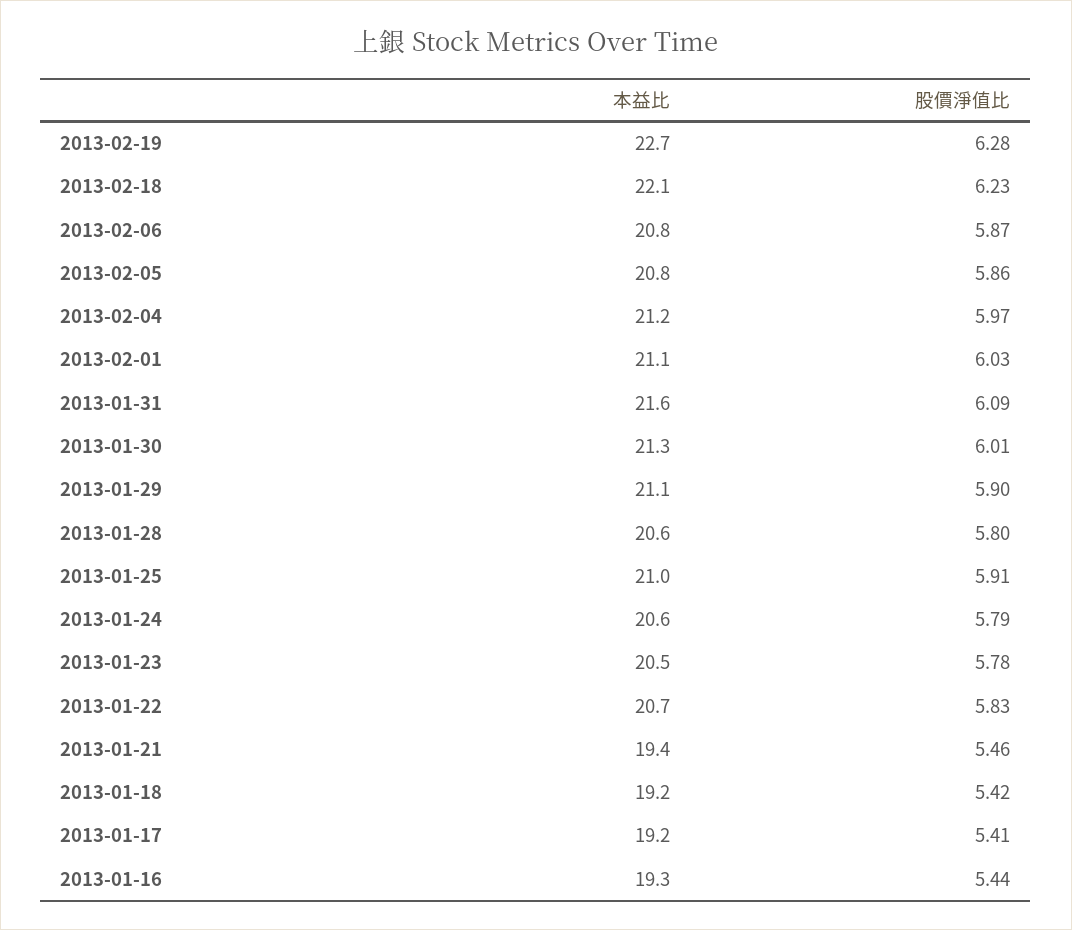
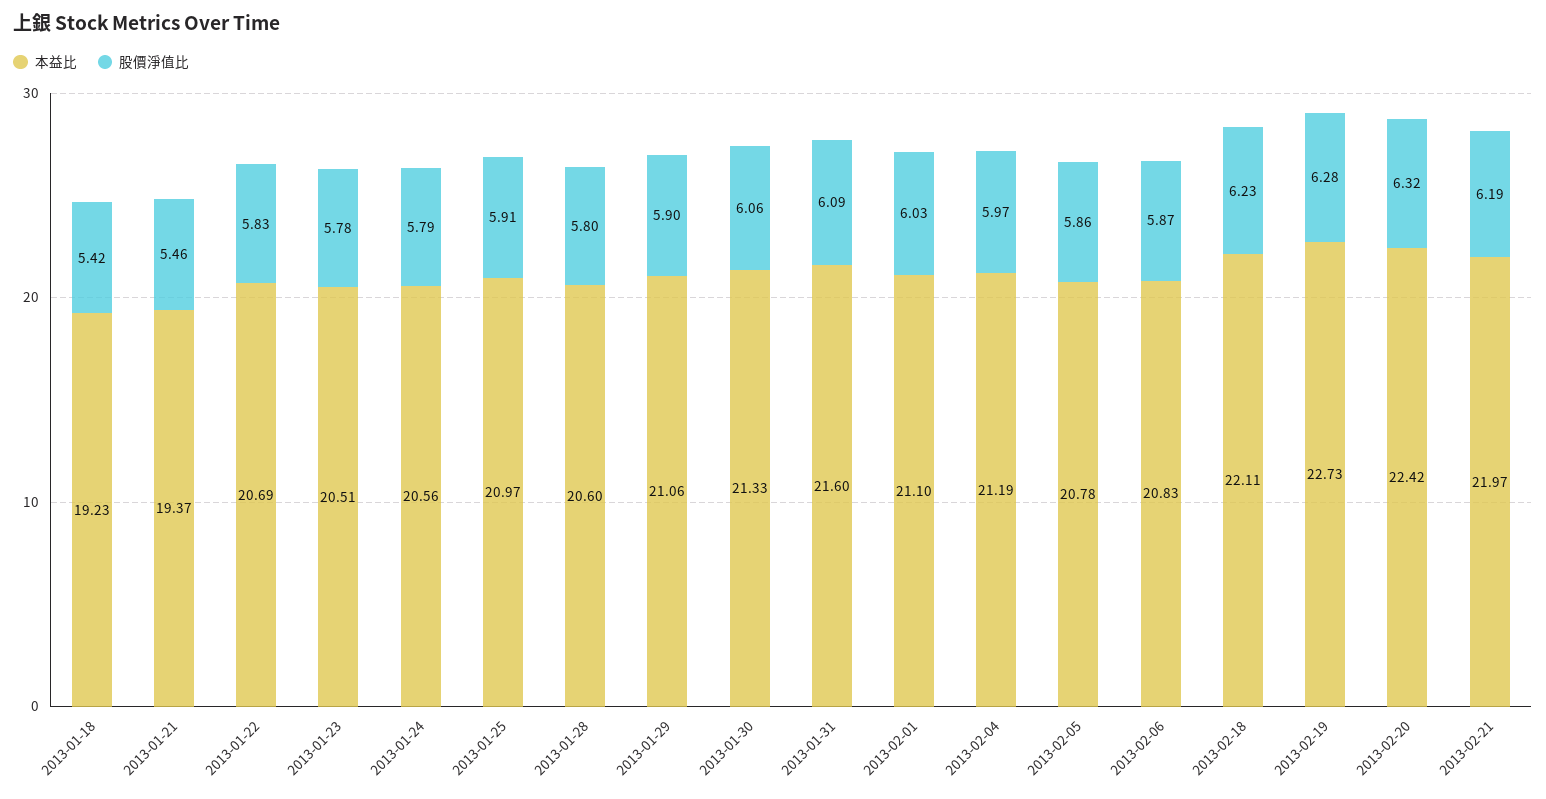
股價淨值比, 2013-01-30: 6.01 -> 6.06
本益比, 2013-01-17: 19.2 -> none
股價淨值比, 2013-01-17: 5.41 -> none
本益比, 2013-01-16: 19.3 -> none
股價淨值比, 2013-01-16: 5.44 -> none
本益比, 2013-02-20: none -> 22.42
股價淨值比, 2013-02-20: none -> 6.32
本益比, 2013-02-21: none -> 21.97
股價淨值比, 2013-02-21: none -> 6.19

